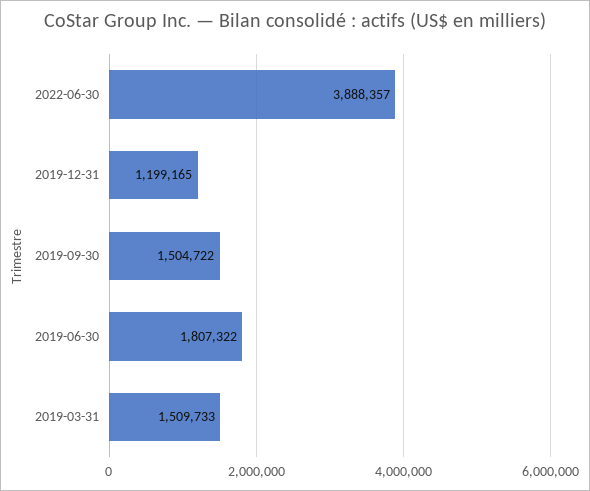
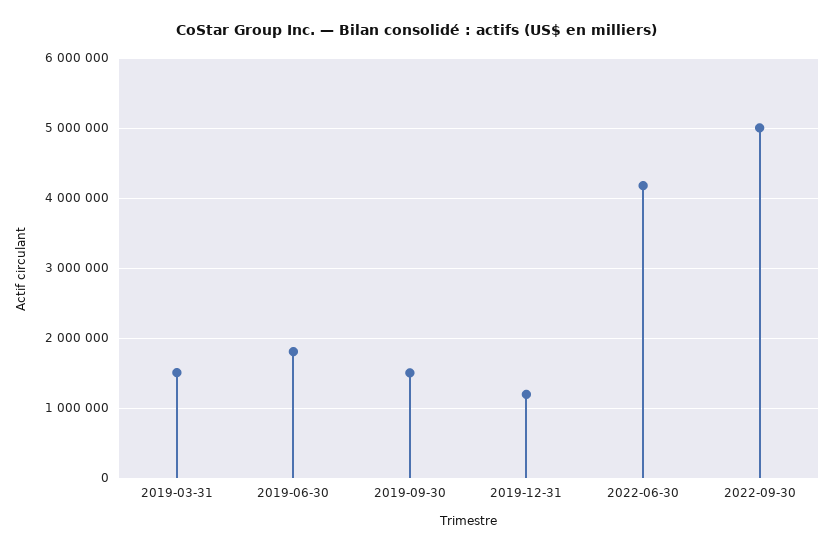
2022-06-30: 3888357 -> 4200000
2022-09-30: none -> 5000000

